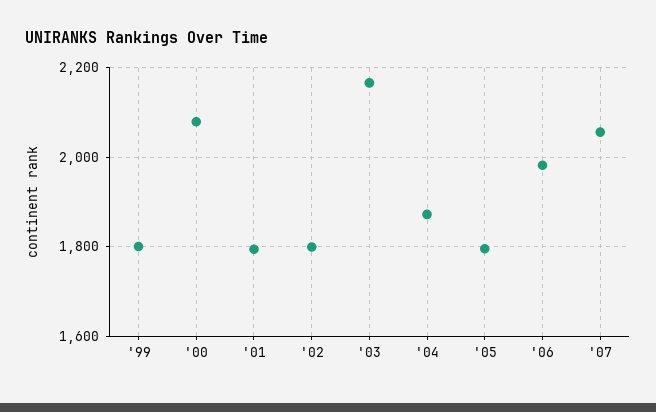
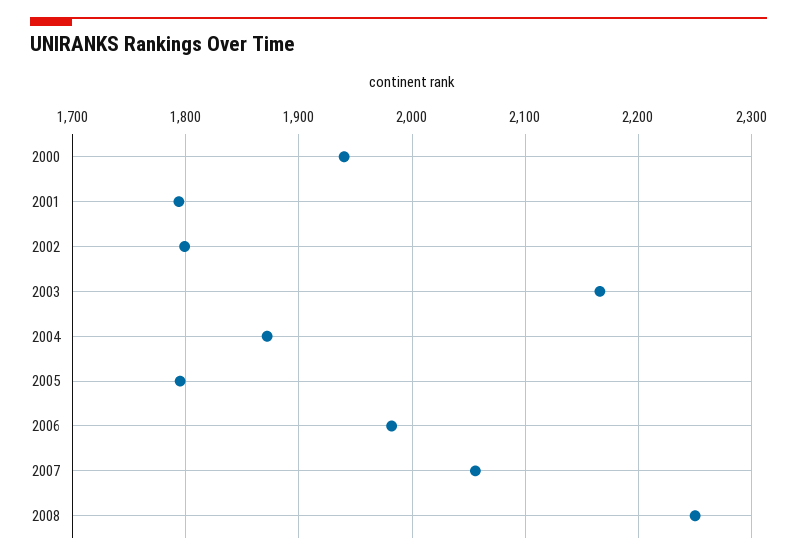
'99: 1800 -> none
'00: 2080 -> 1940
2008: none -> 2250

